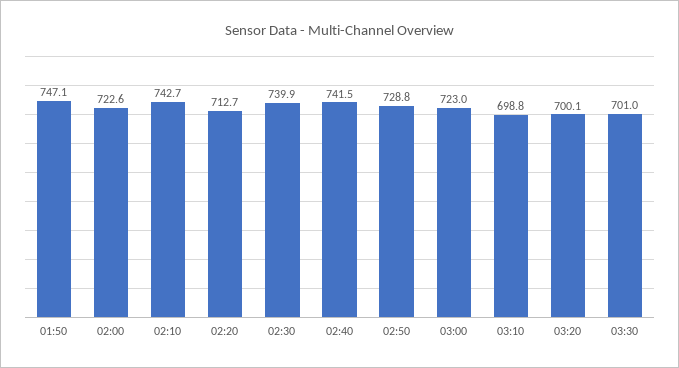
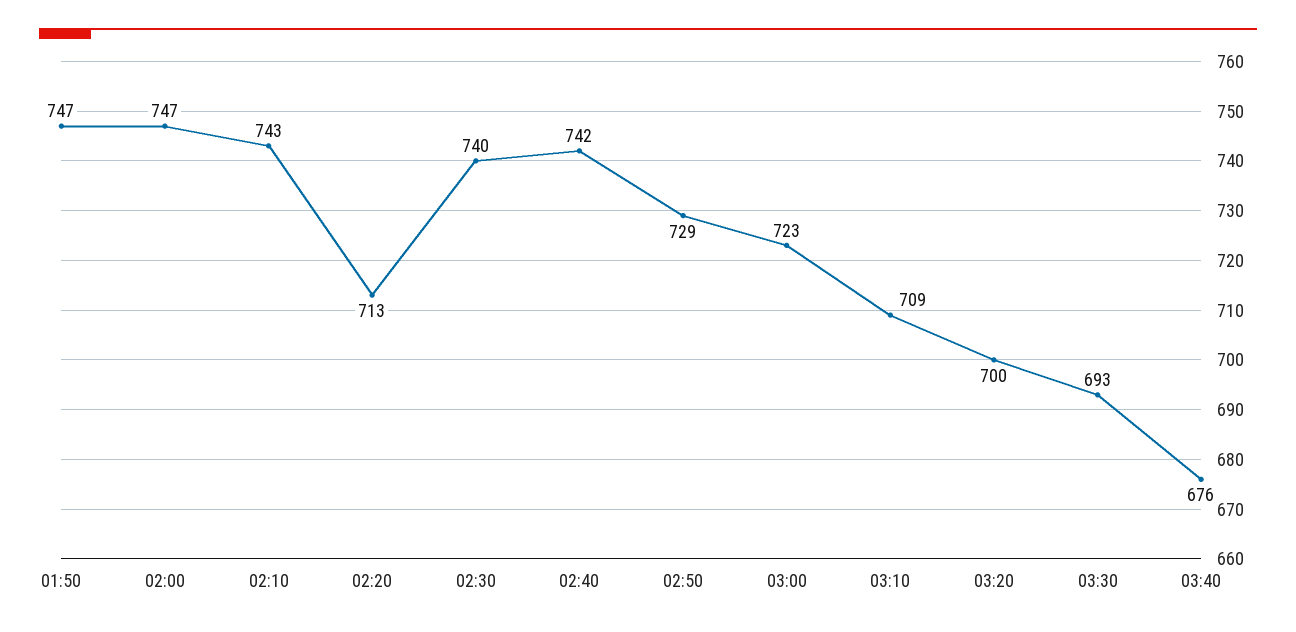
02:00: 722.6 -> 747
03:10: 698.8 -> 709
03:30: 701 -> 693
03:40: none -> 676

